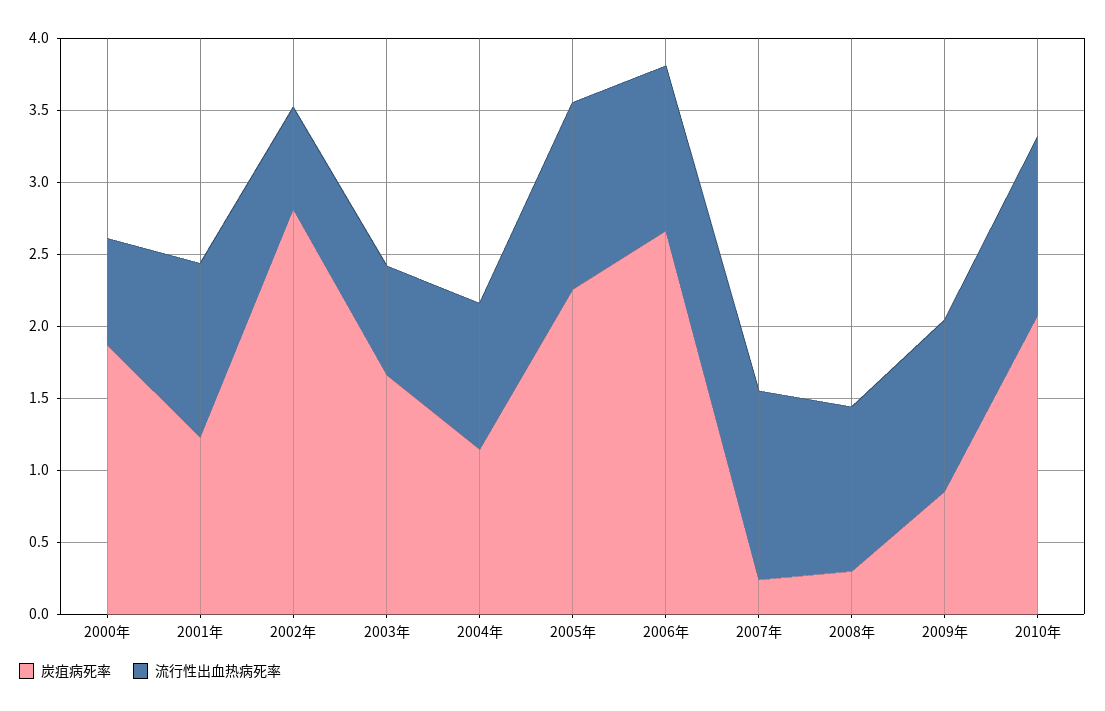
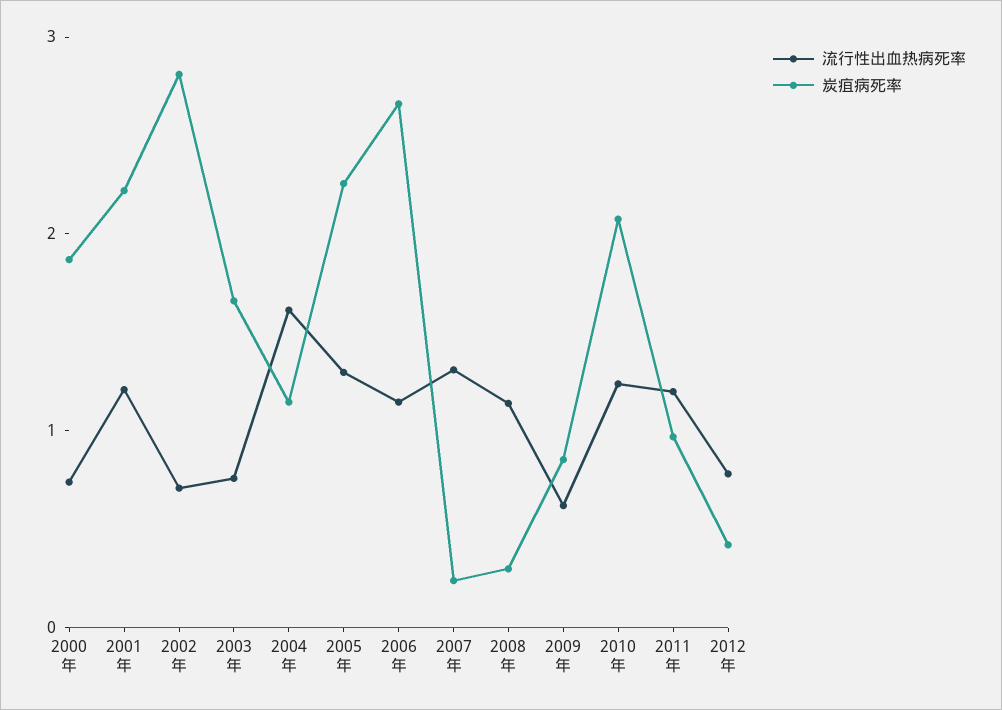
炭疽病死率, 2001年: 1.2 -> 2.2
流行性出血热病死率, 2004年: 1 -> 1.6
流行性出血热病死率, 2009年: 1.2 -> 0.6
流行性出血热病死率, 2011年: none -> 1.2
炭疽病死率, 2011年: none -> 1
流行性出血热病死率, 2012年: none -> 0.8
炭疽病死率, 2012年: none -> 0.4

